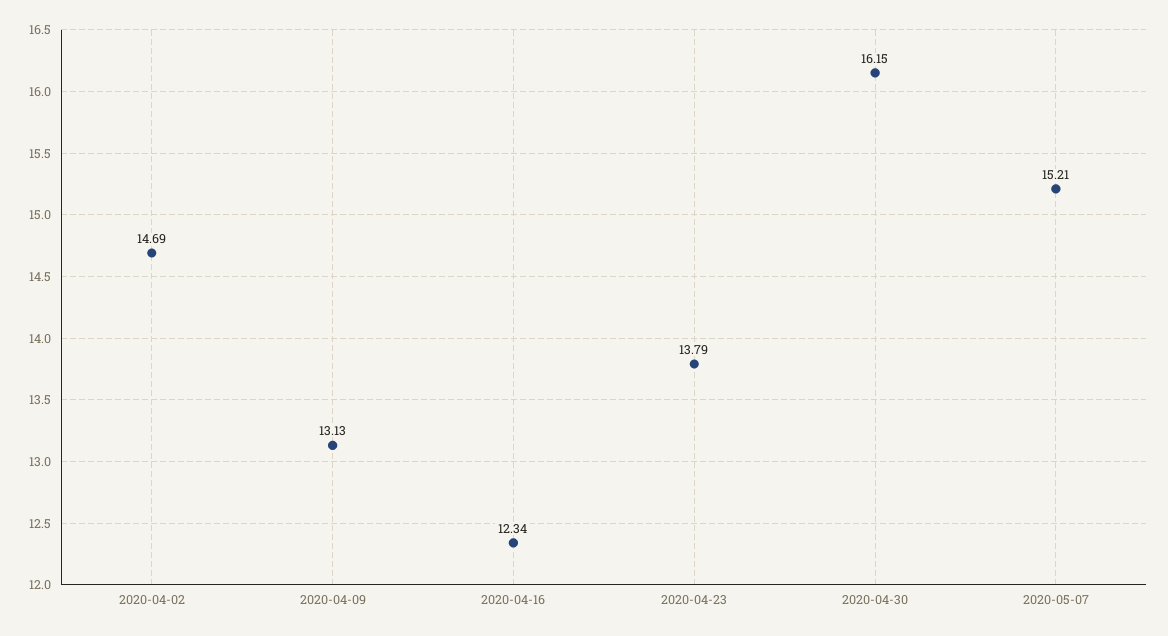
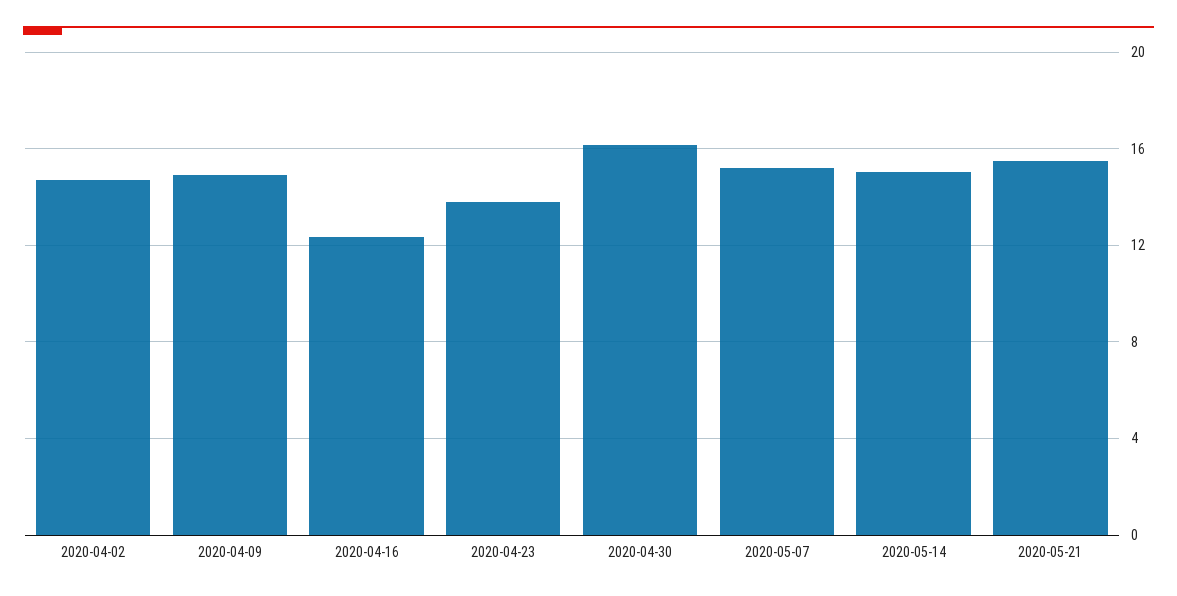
2020-04-09: 13.13 -> 15
2020-05-14: none -> 15
2020-05-21: none -> 15.5

